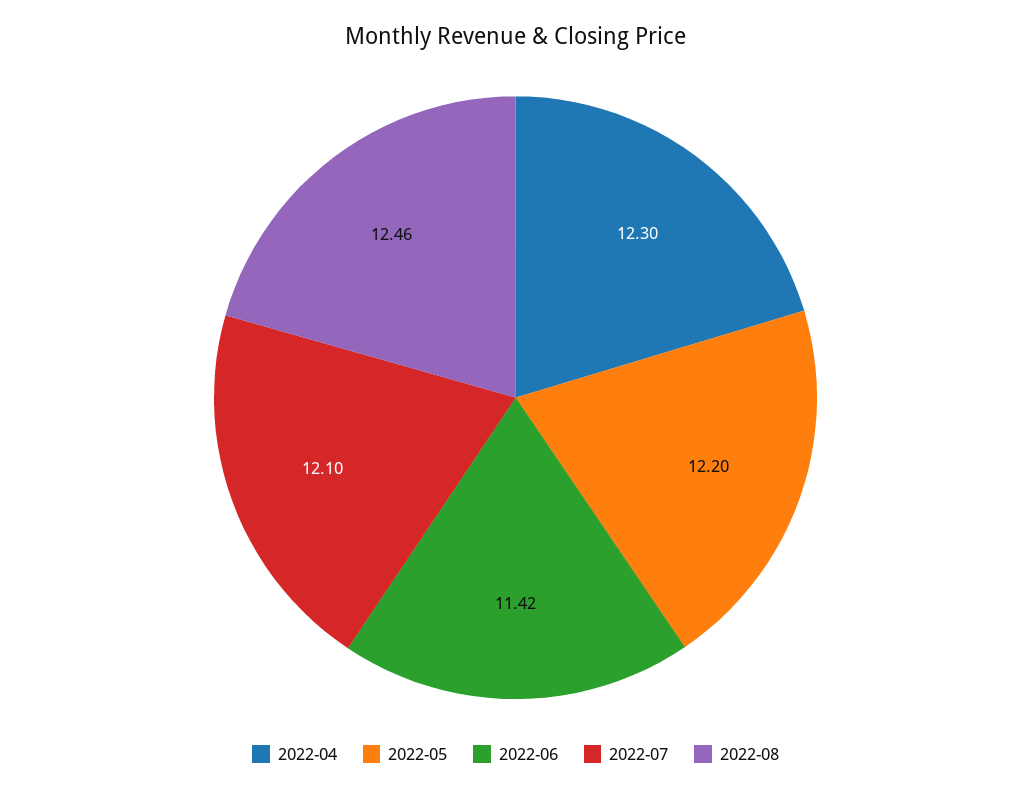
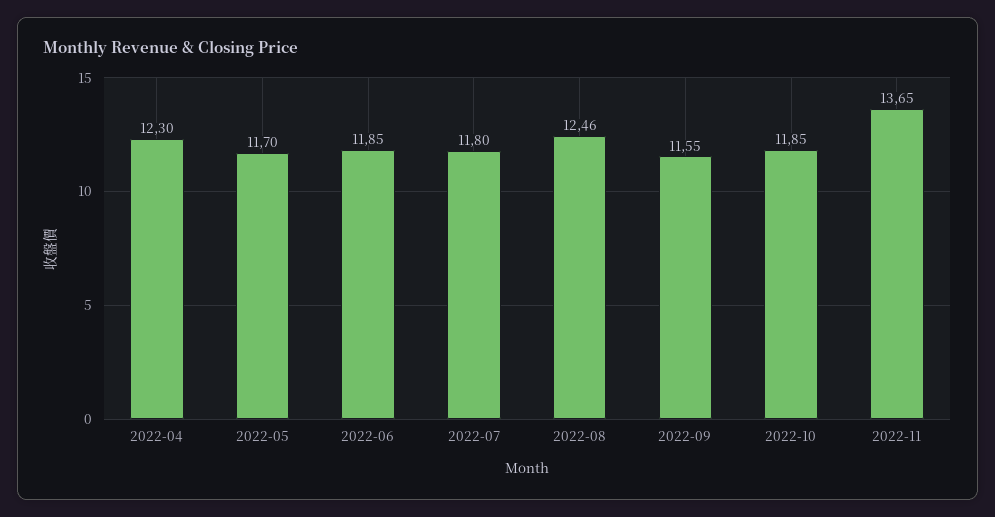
2022-05: 12.2 -> 11.7
2022-06: 11.42 -> 11.85
2022-07: 12.1 -> 11.8
2022-09: none -> 11.55
2022-10: none -> 11.85
2022-11: none -> 13.65

